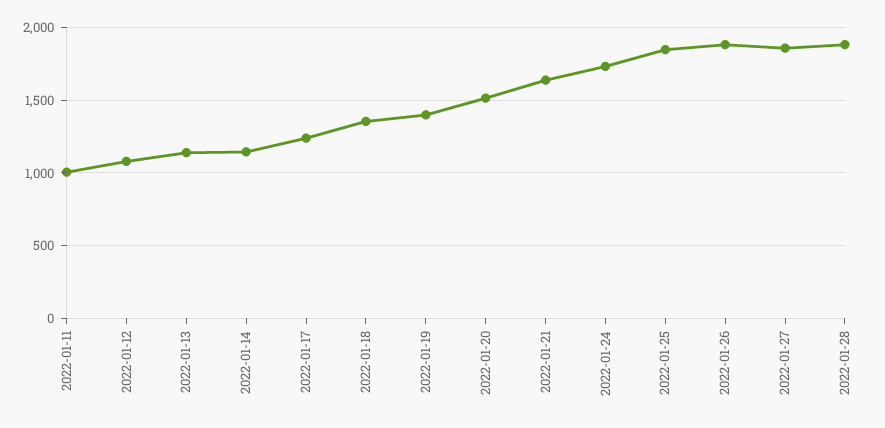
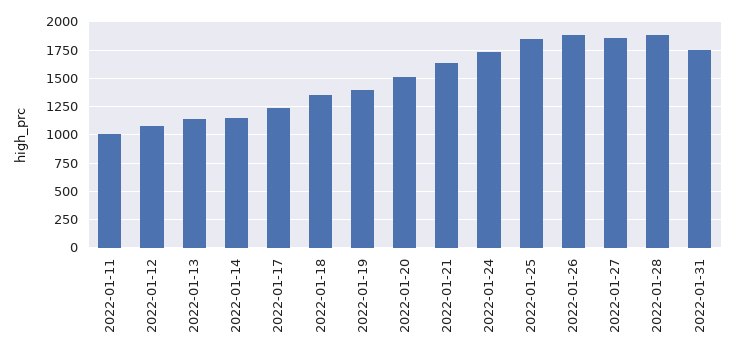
2022-01-31: none -> 1750

